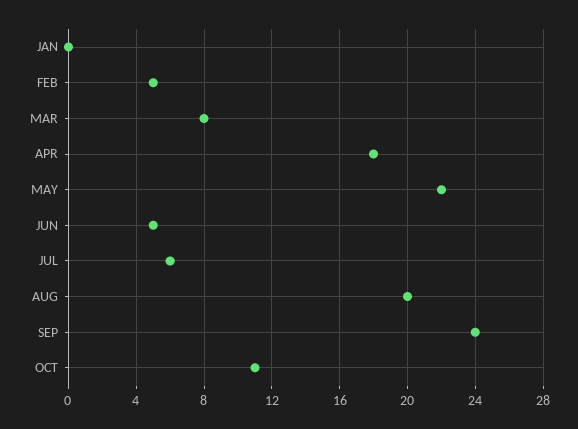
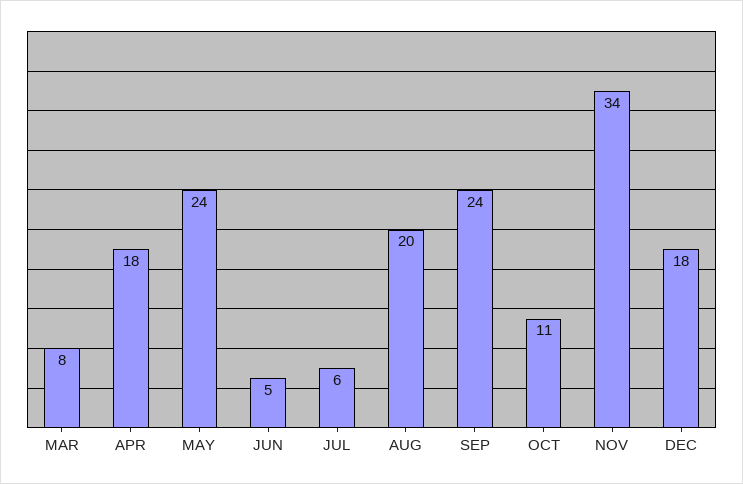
JAN: 0 -> none
FEB: 5 -> none
MAY: 22 -> 24
NOV: none -> 34
DEC: none -> 18

